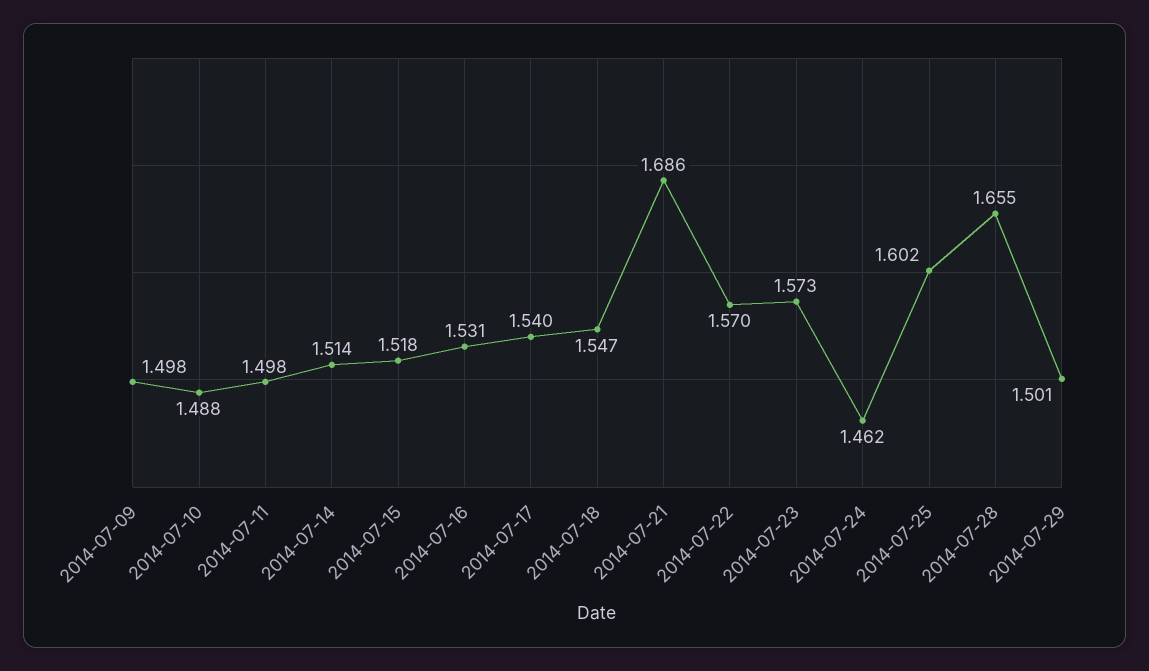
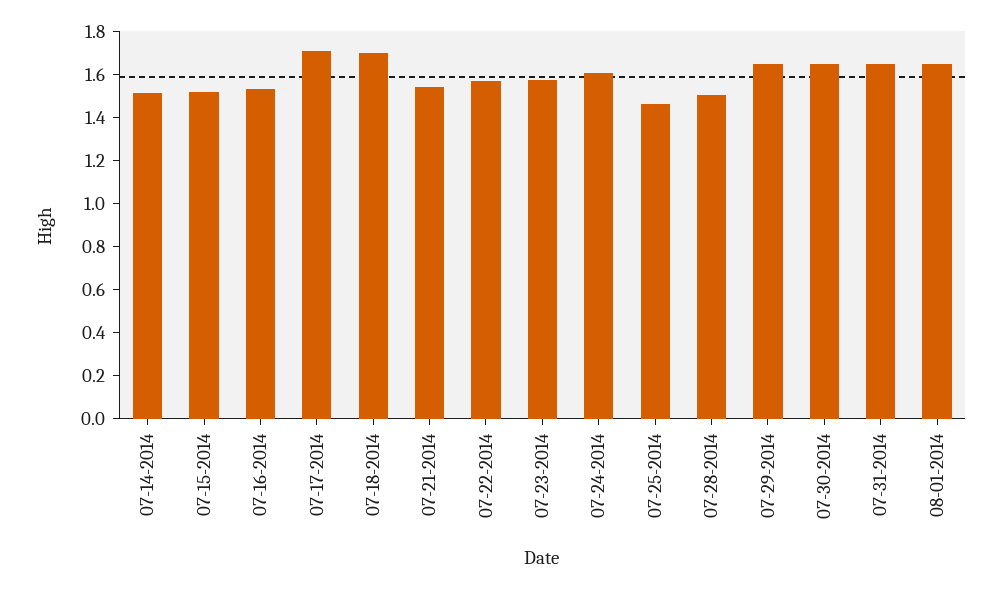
2014-07-09: 1.498 -> none
2014-07-10: 1.488 -> none
2014-07-11: 1.498 -> none
2014-07-17: 1.54 -> 1.7
2014-07-18: 1.547 -> 1.7
2014-07-21: 1.686 -> 1.55
2014-07-24: 1.462 -> 1.6
2014-07-25: 1.602 -> 1.45
2014-07-28: 1.655 -> 1.5
2014-07-29: 1.501 -> 1.65
07-30-2014: none -> 1.65
07-31-2014: none -> 1.65
08-01-2014: none -> 1.65

